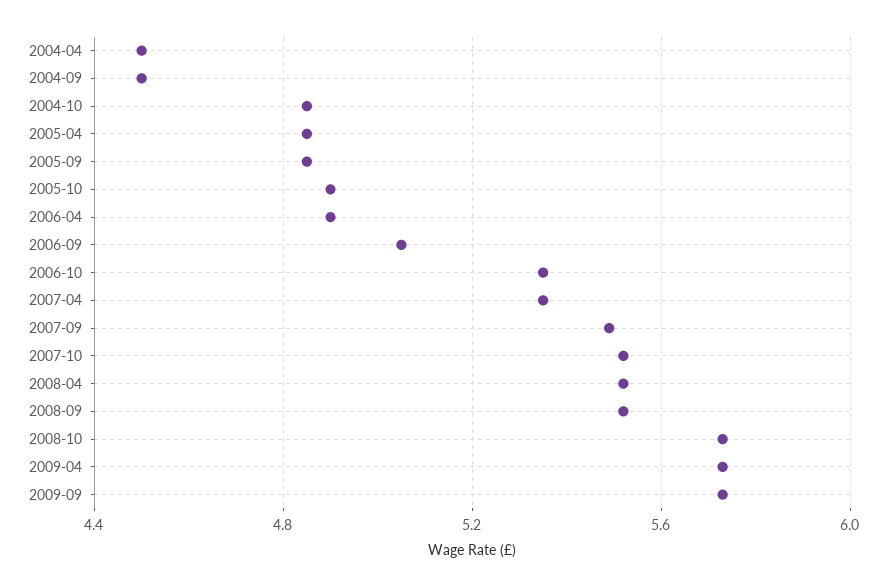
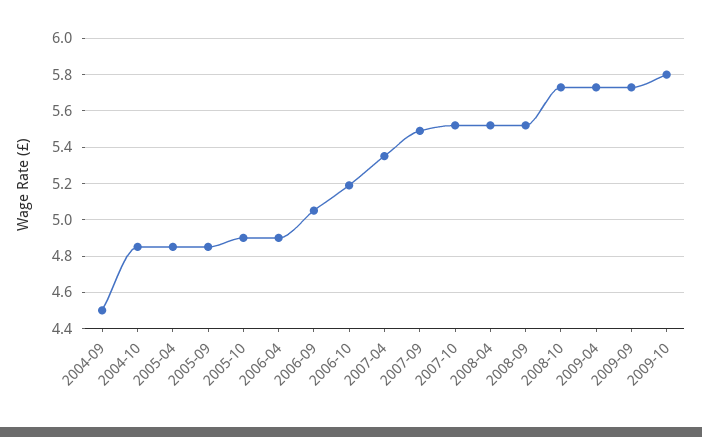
2004-04: 4.5 -> none
2006-10: 5.35 -> 5.2
2009-10: none -> 5.8

